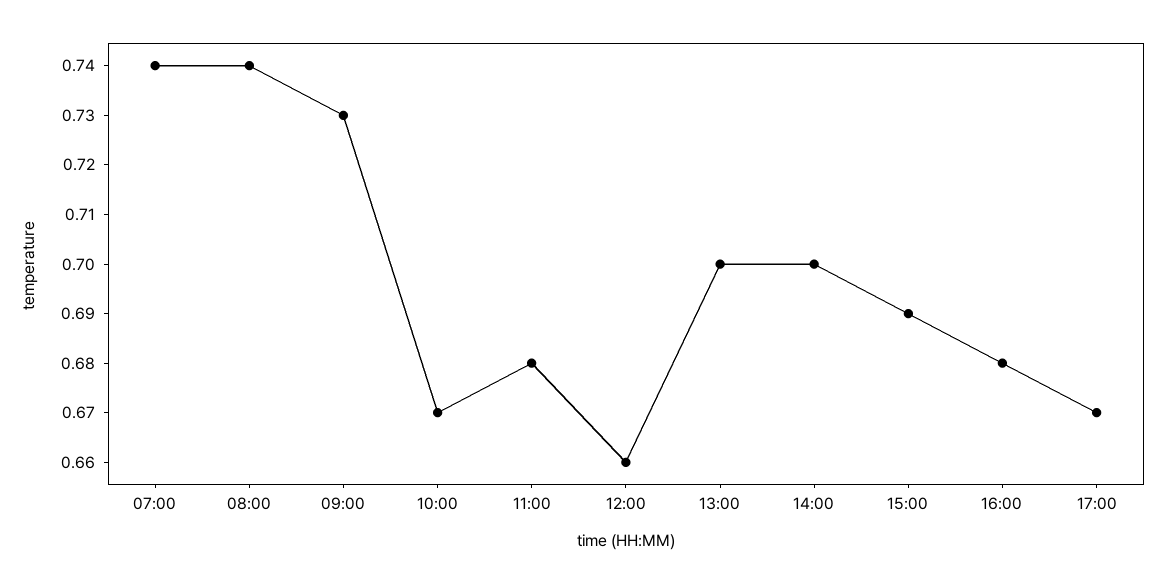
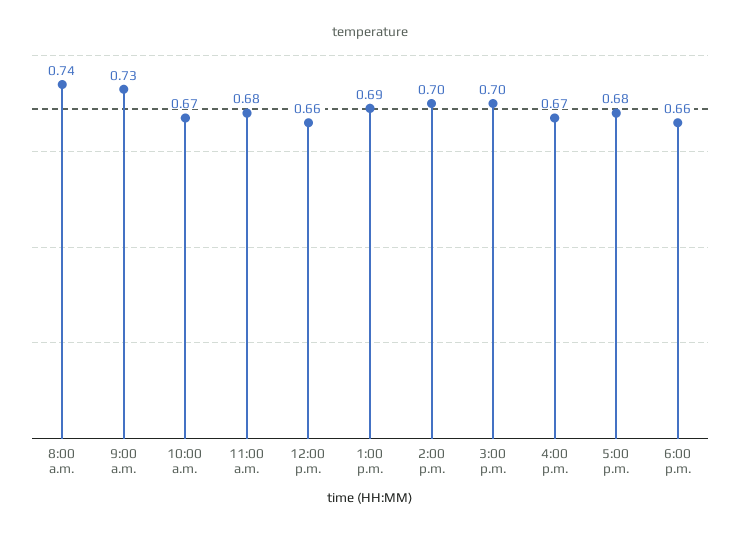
07:00: 0.74 -> none
13:00: 0.7 -> 0.69
15:00: 0.69 -> 0.7
16:00: 0.68 -> 0.67
17:00: 0.67 -> 0.68
6:00 p.m.: none -> 0.66

